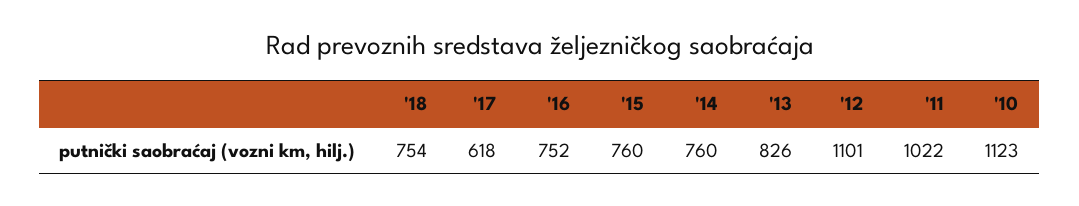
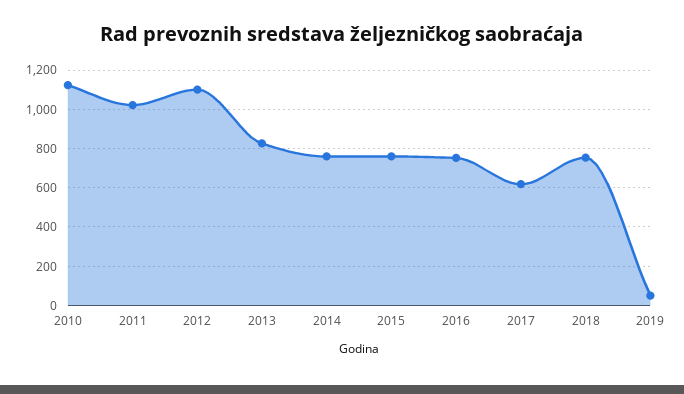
2019: none -> 50

